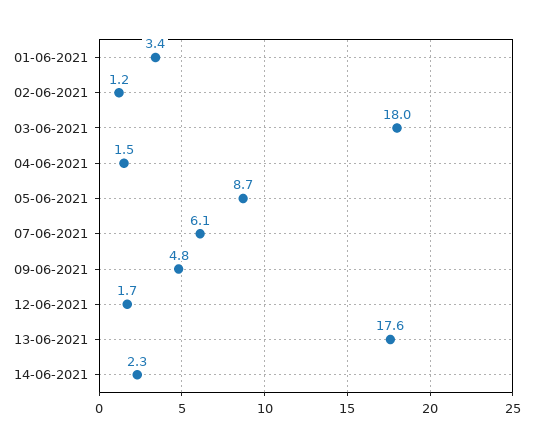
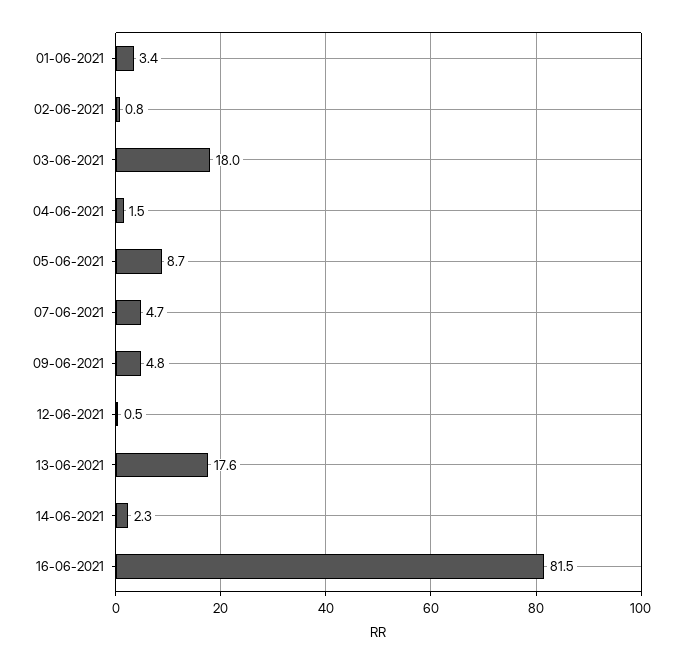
02-06-2021: 1.2 -> 0.8
07-06-2021: 6.1 -> 4.7
12-06-2021: 1.7 -> 0.5
16-06-2021: none -> 81.5

